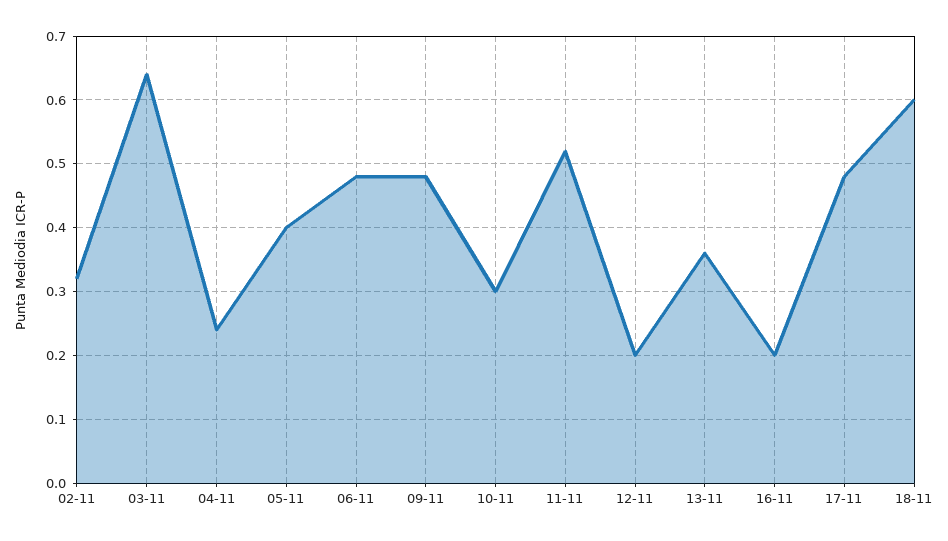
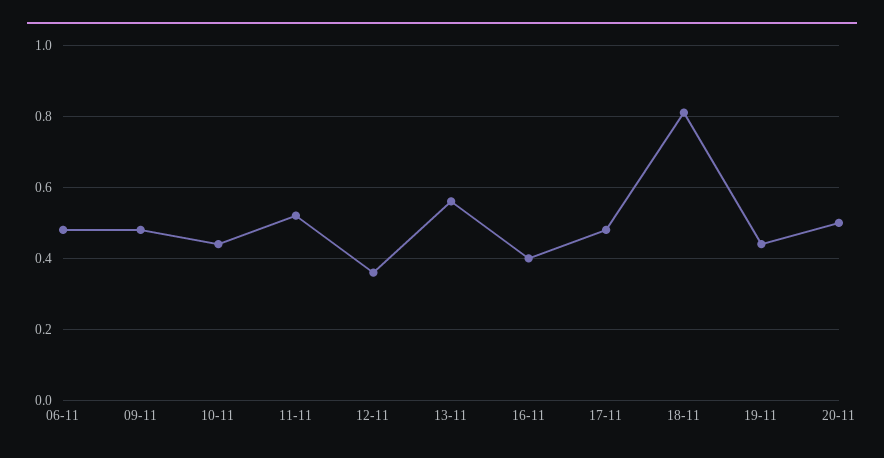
02-11: 0.32 -> none
03-11: 0.64 -> none
04-11: 0.24 -> none
05-11: 0.4 -> none
10-11: 0.3 -> 0.45
12-11: 0.2 -> 0.35
13-11: 0.36 -> 0.55
16-11: 0.2 -> 0.4
18-11: 0.6 -> 0.8
19-11: none -> 0.45
20-11: none -> 0.5

